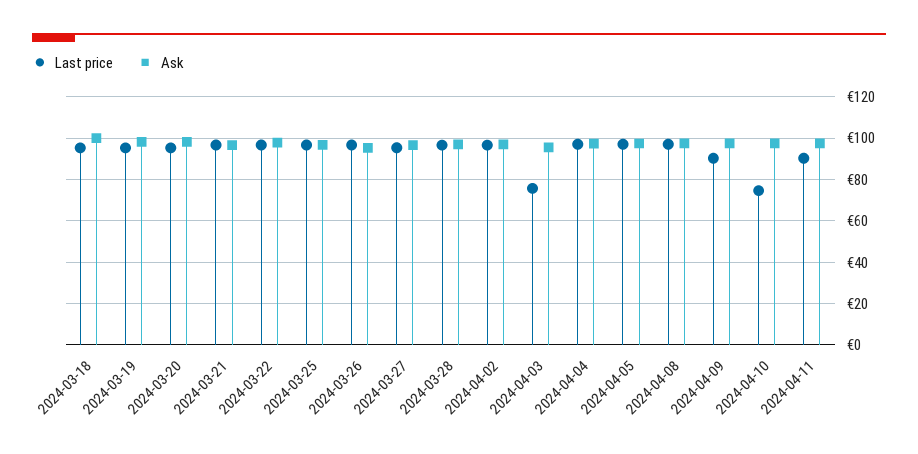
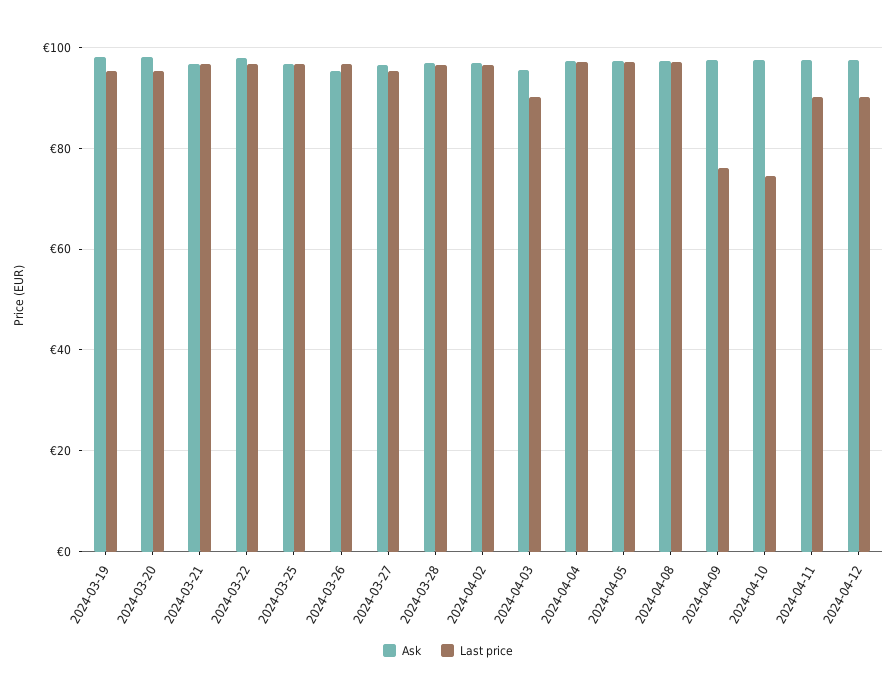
Last price, 2024-03-18: 95 -> none
Ask, 2024-03-18: 100 -> none
Last price, 2024-04-03: 75 -> 90
Last price, 2024-04-09: 90 -> 76
Ask, 2024-04-12: none -> 98
Last price, 2024-04-12: none -> 90

